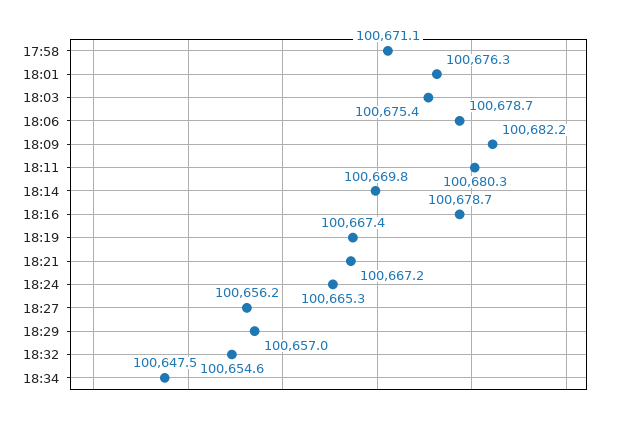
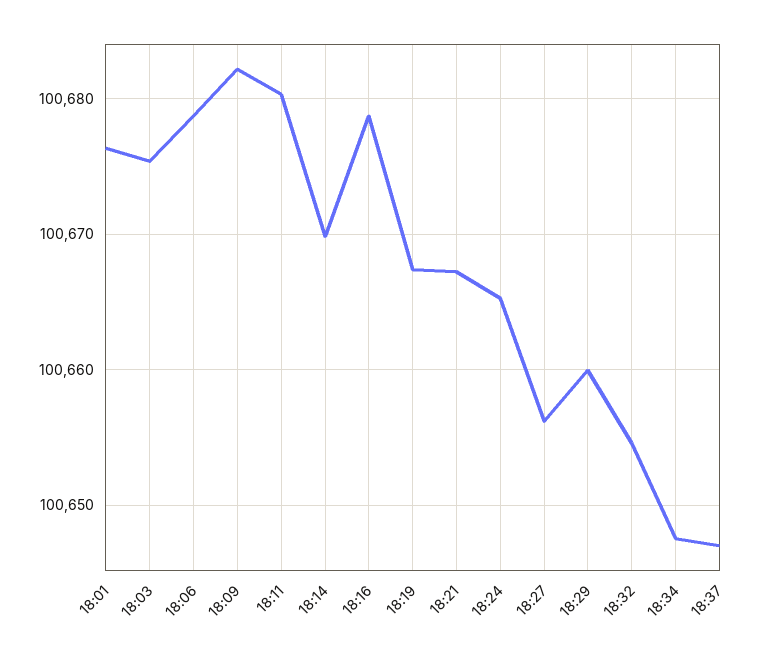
17:58: 100671.1 -> none
18:29: 100657 -> 100660
18:37: none -> 100647

